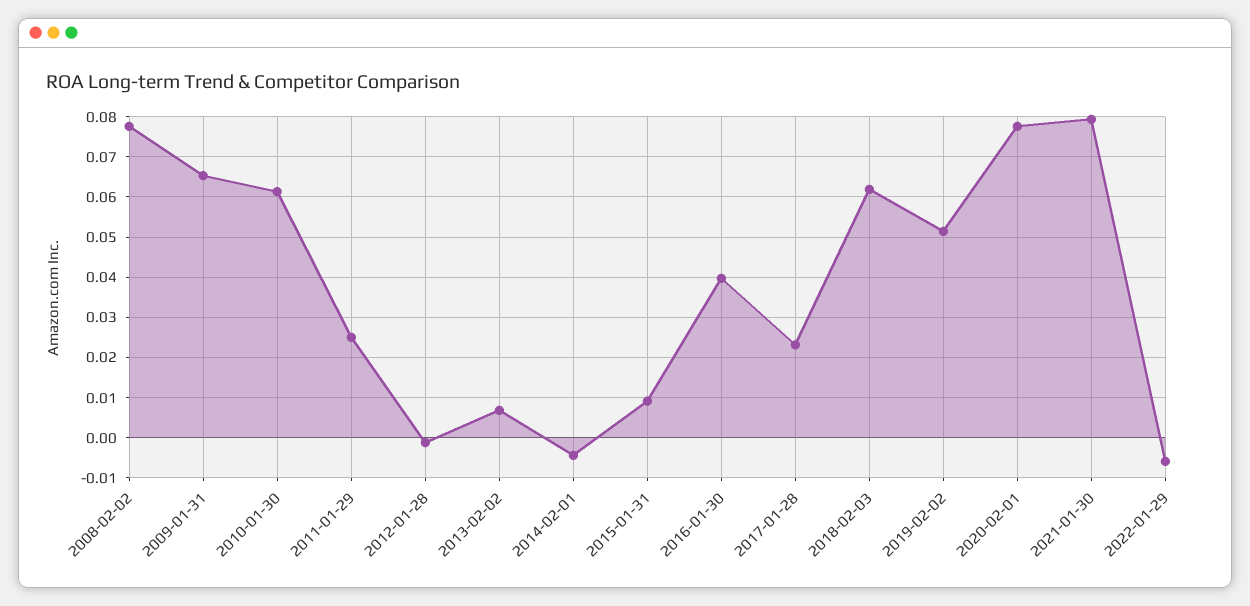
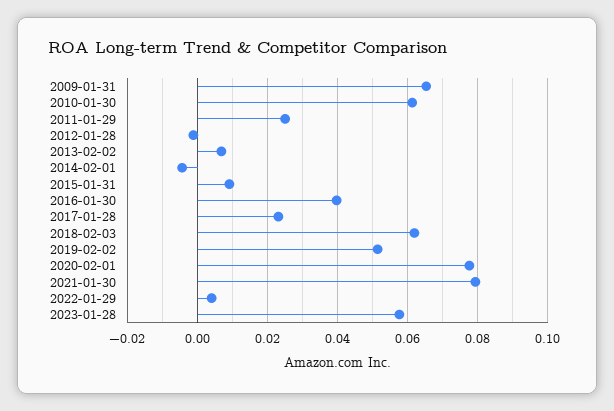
2008-02-02: 0.078 -> none
2022-01-29: -0.006 -> 0.004
2023-01-28: none -> 0.058

